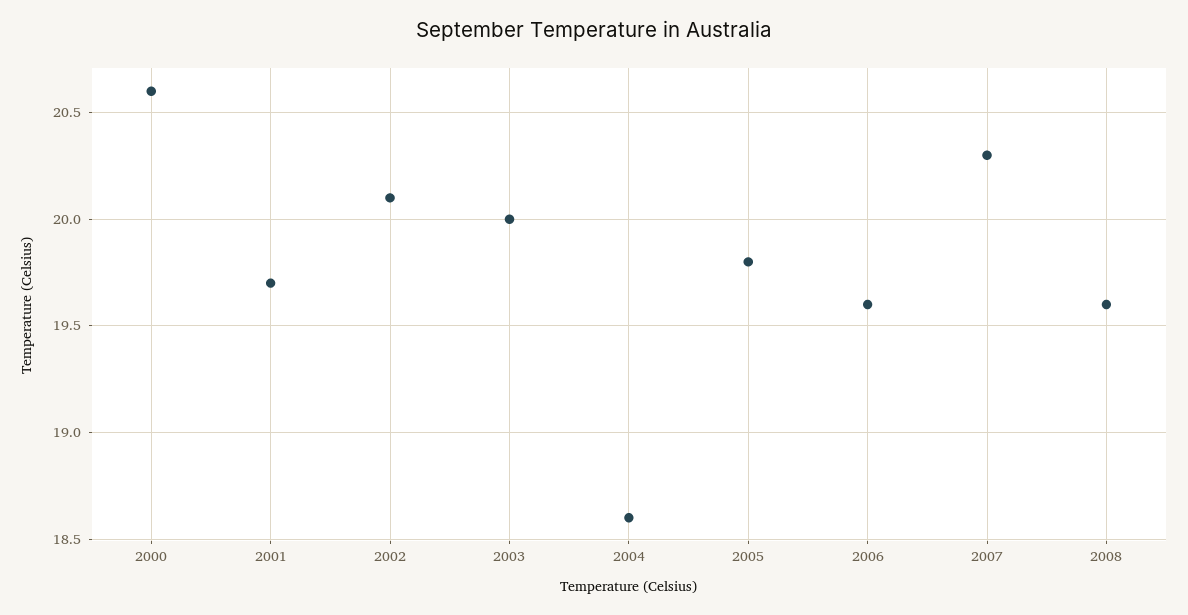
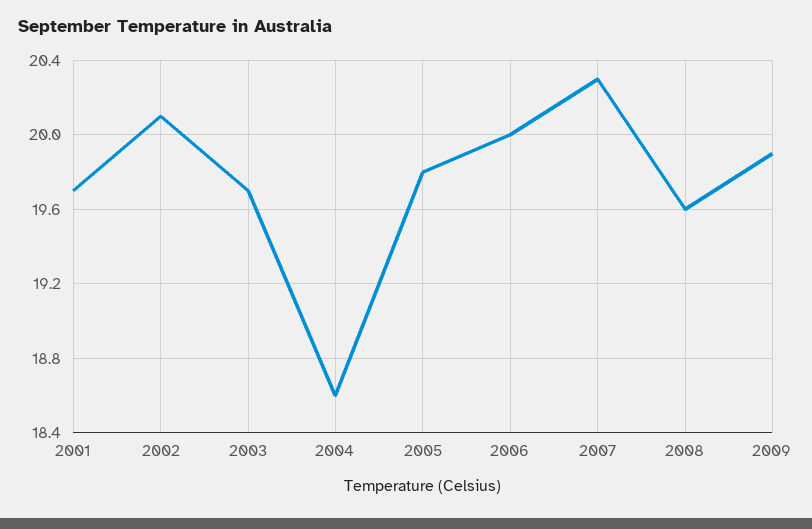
2000: 20.6 -> none
2003: 20 -> 19.7
2006: 19.6 -> 20
2009: none -> 19.9

